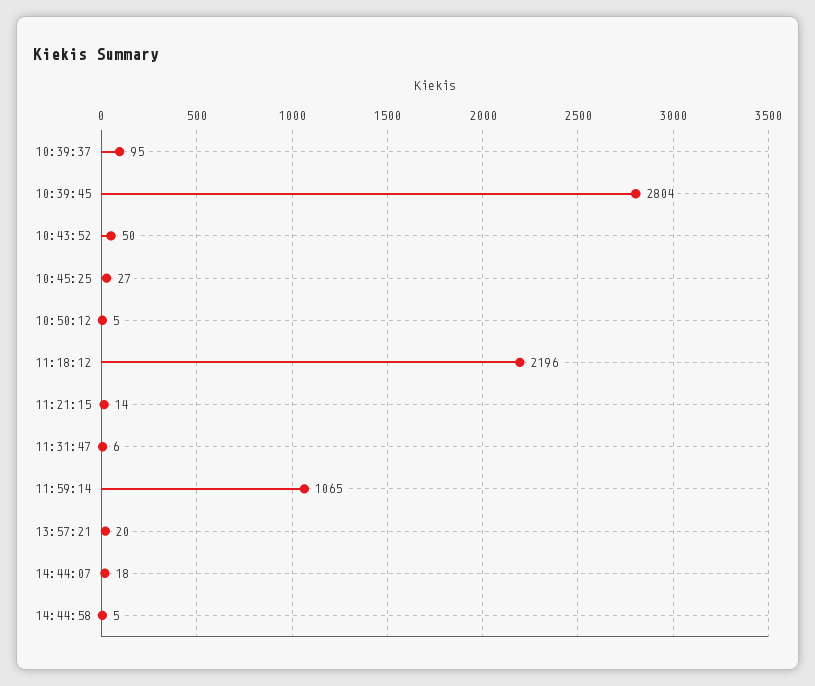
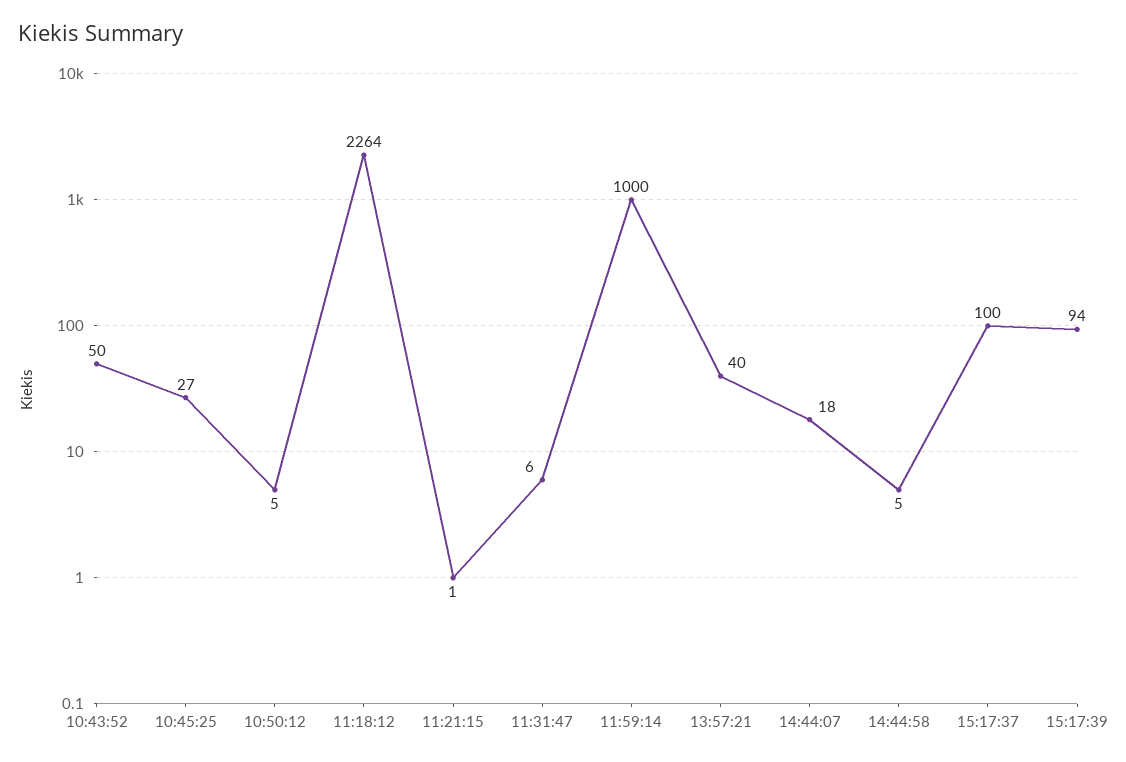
10:39:37: 95 -> none
10:39:45: 2804 -> none
11:18:12: 2196 -> 2264
11:21:15: 14 -> 1
11:59:14: 1065 -> 1000
13:57:21: 20 -> 40
15:17:37: none -> 100
15:17:39: none -> 94

